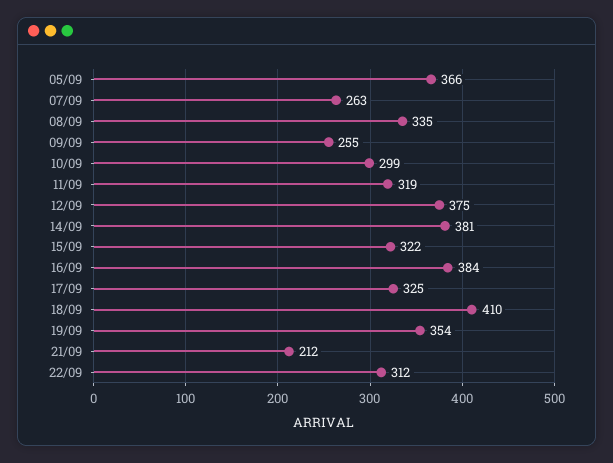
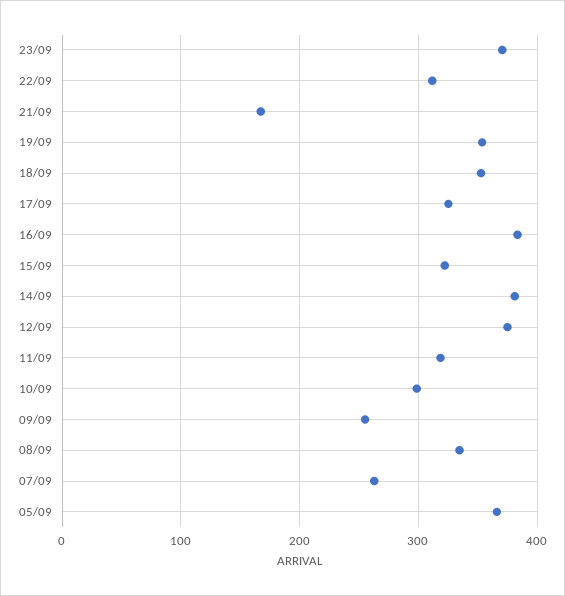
18/09: 410 -> 350
21/09: 212 -> 170
23/09: none -> 370

